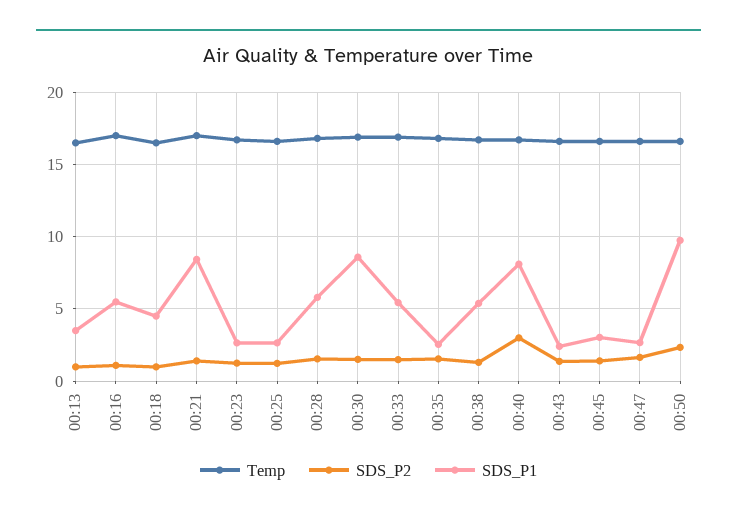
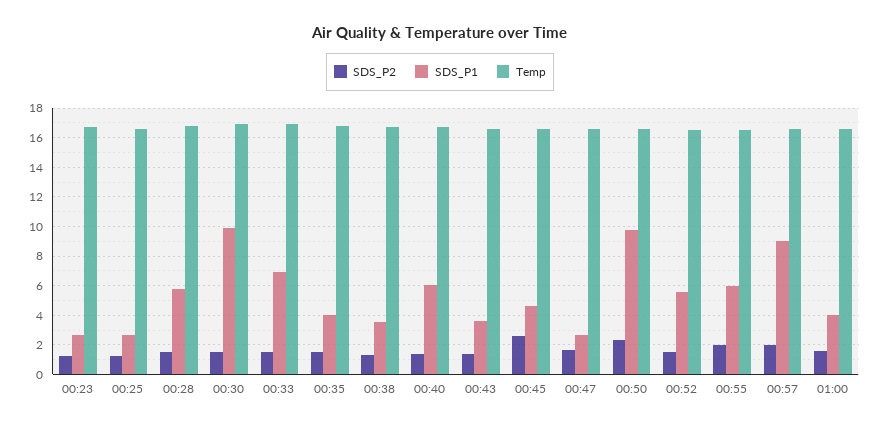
Temp, 00:13: 16.5 -> none
SDS_P2, 00:13: 1 -> none
SDS_P1, 00:13: 3.5 -> none
Temp, 00:16: 17 -> none
SDS_P2, 00:16: 1 -> none
SDS_P1, 00:16: 5.5 -> none
Temp, 00:18: 16.5 -> none
SDS_P2, 00:18: 1 -> none
SDS_P1, 00:18: 4.5 -> none
Temp, 00:21: 17 -> none
SDS_P2, 00:21: 1.5 -> none
SDS_P1, 00:21: 8.5 -> none
SDS_P1, 00:30: 8.5 -> 10
SDS_P1, 00:33: 5.5 -> 7
SDS_P1, 00:35: 2.5 -> 4
SDS_P1, 00:38: 5.5 -> 3.5
SDS_P2, 00:40: 3 -> 1.5
SDS_P1, 00:40: 8 -> 6
SDS_P1, 00:43: 2.5 -> 3.5
SDS_P2, 00:45: 1.5 -> 2.5
SDS_P1, 00:45: 3 -> 4.5
SDS_P2, 00:52: none -> 1.5
SDS_P1, 00:52: none -> 5.5
Temp, 00:52: none -> 16.5
SDS_P2, 00:55: none -> 2
SDS_P1, 00:55: none -> 6
Temp, 00:55: none -> 16.5
SDS_P2, 00:57: none -> 2
SDS_P1, 00:57: none -> 9
Temp, 00:57: none -> 16.5
SDS_P2, 01:00: none -> 1.5
SDS_P1, 01:00: none -> 4
Temp, 01:00: none -> 16.5

